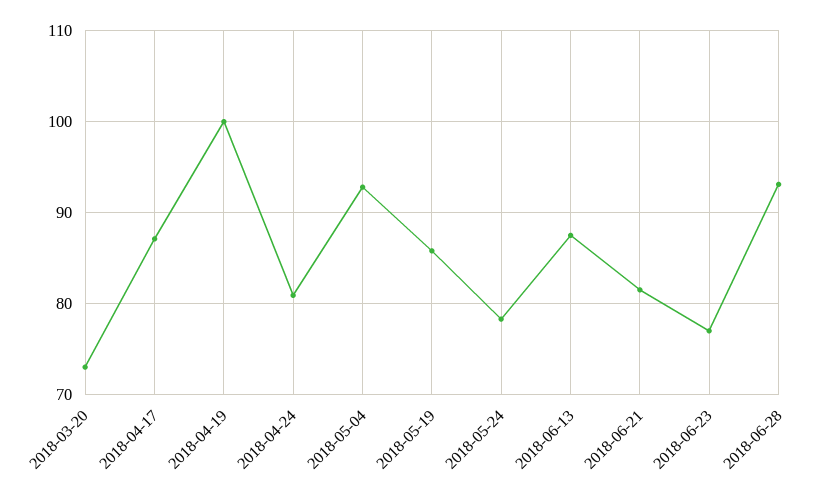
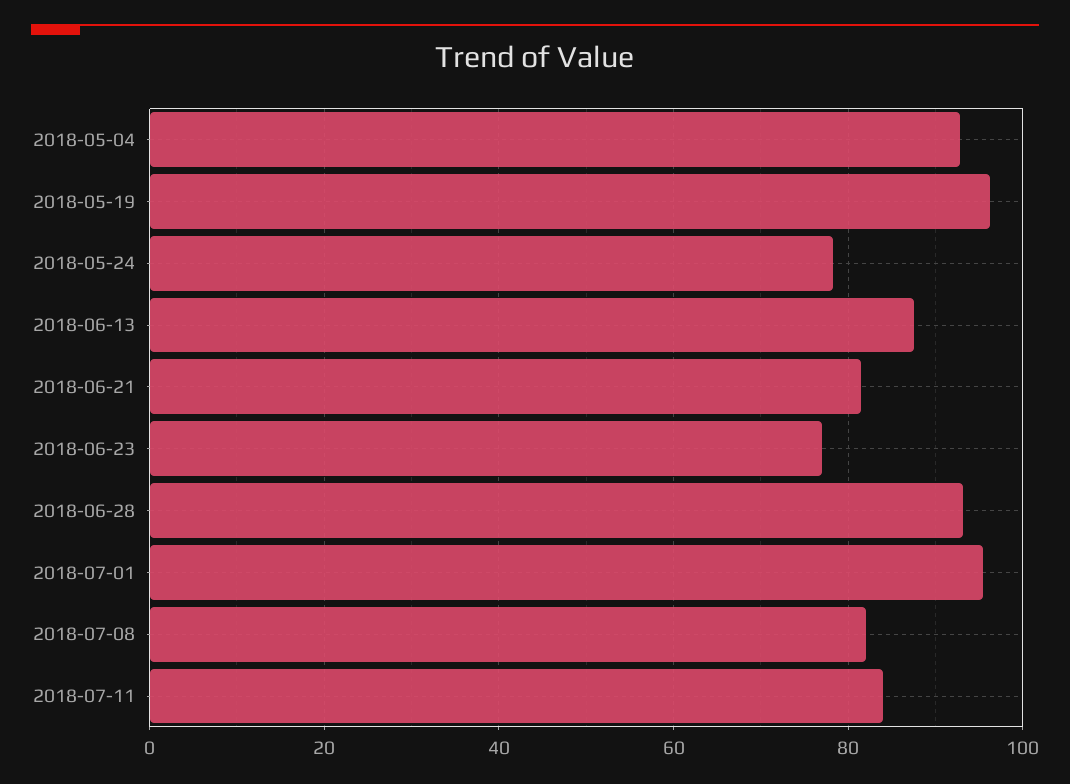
2018-03-20: 73 -> none
2018-04-17: 87 -> none
2018-04-19: 100 -> none
2018-04-24: 81 -> none
2018-05-19: 86 -> 96
2018-07-01: none -> 96
2018-07-08: none -> 82
2018-07-11: none -> 84

